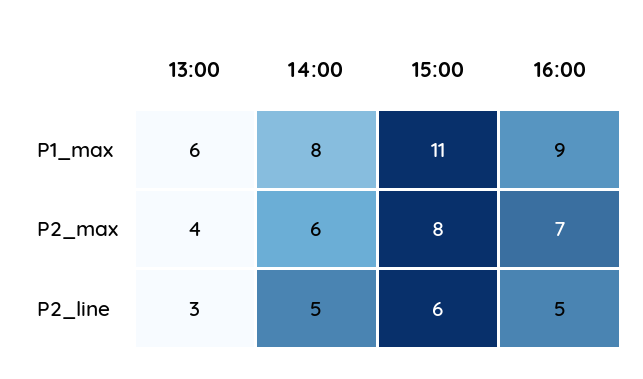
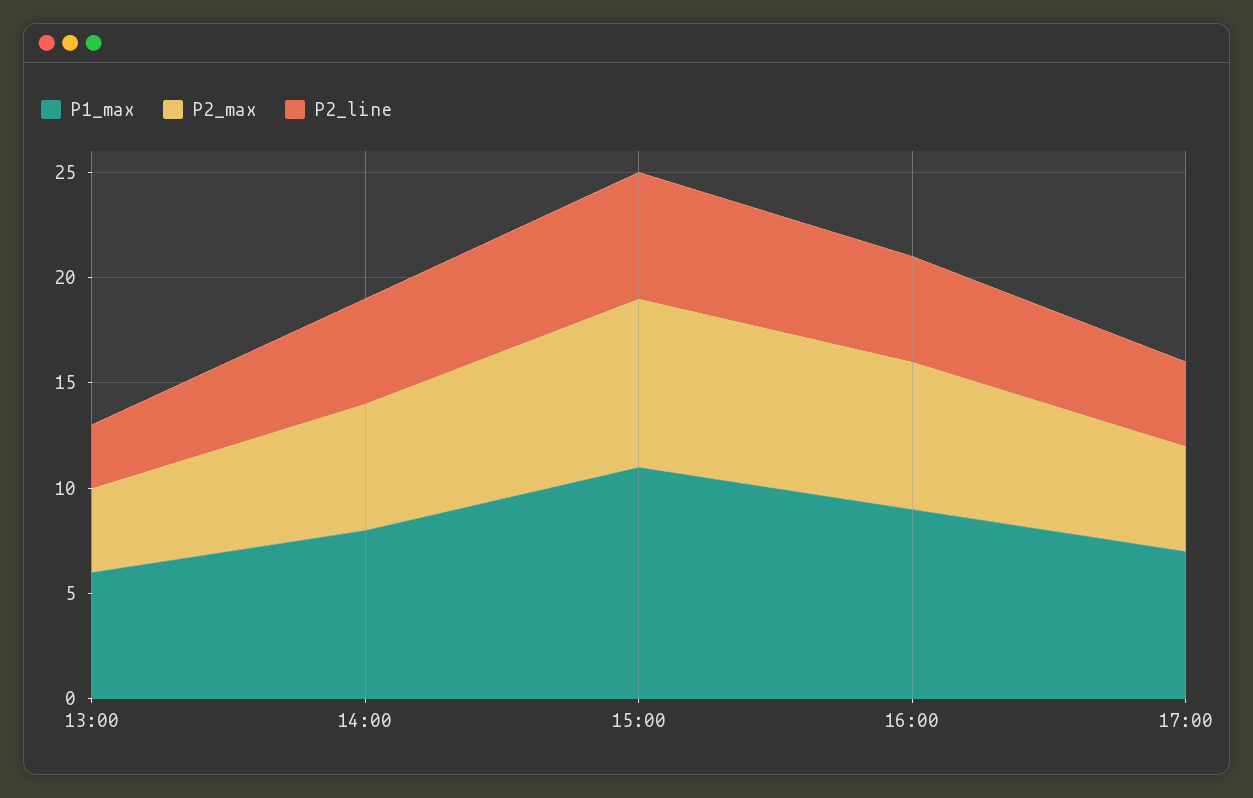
P1_max, 17:00: none -> 7
P2_max, 17:00: none -> 5
P2_line, 17:00: none -> 4

